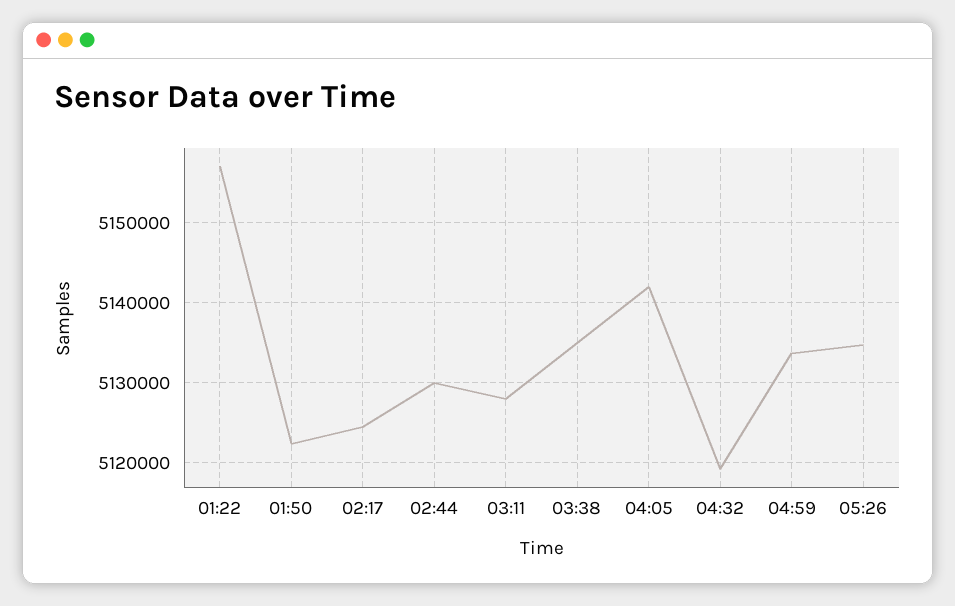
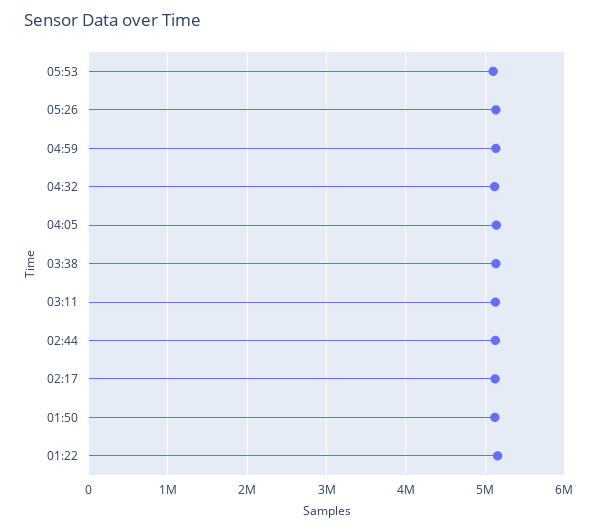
05:53: none -> 5100000

